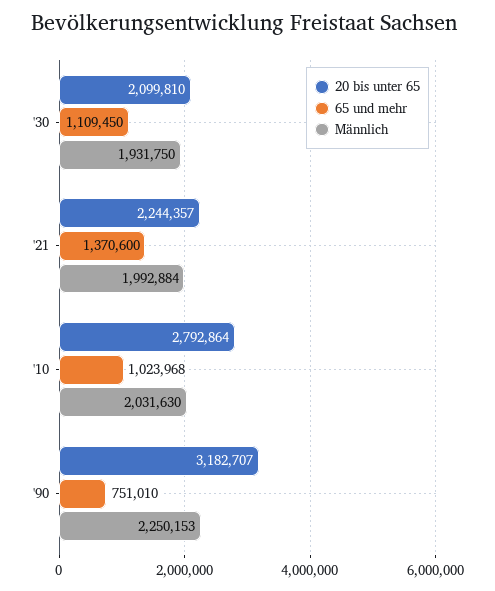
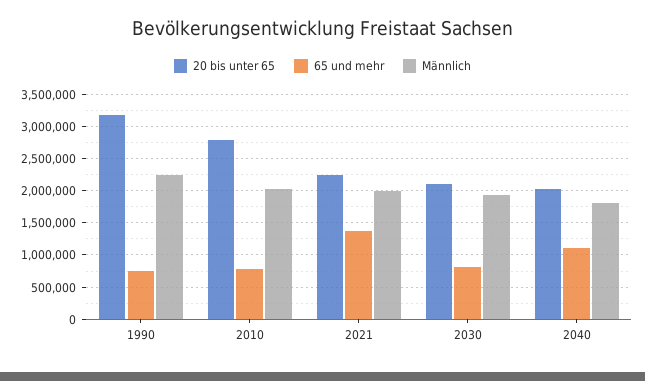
65 und mehr, '30: 1109450 -> 800000
65 und mehr, '10: 1023968 -> 800000
20 bis unter 65, 2040: none -> 2000000
65 und mehr, 2040: none -> 1100000
Männlich, 2040: none -> 1800000

